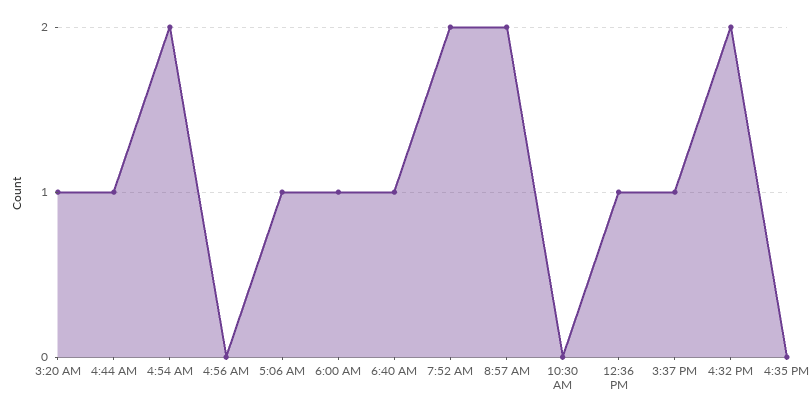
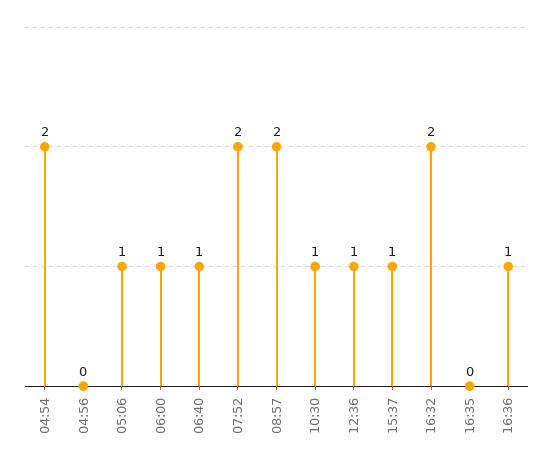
3:20 AM: 1 -> none
4:44 AM: 1 -> none
10:30 AM: 0 -> 1
16:36: none -> 1

